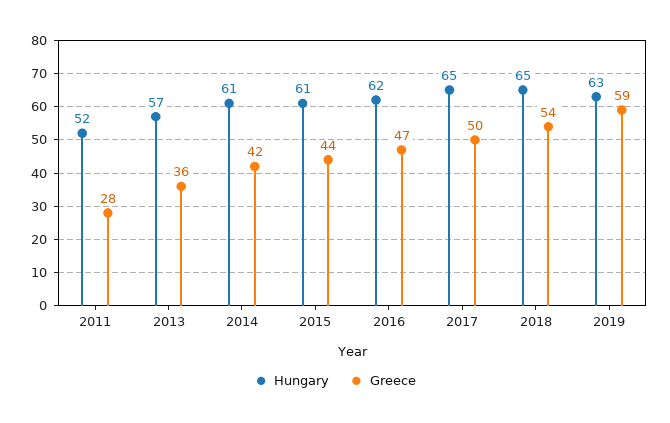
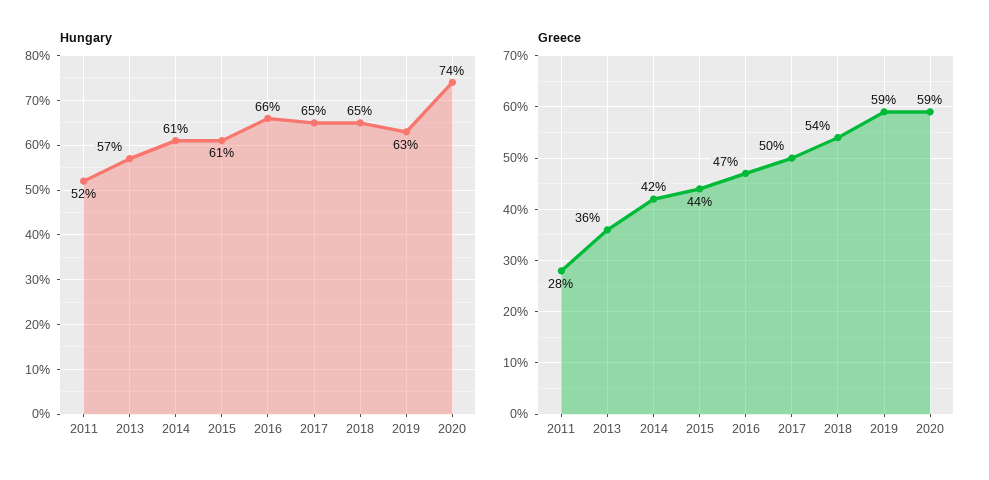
Hungary, 2016: 62 -> 66
Hungary, 2020: none -> 74
Greece, 2020: none -> 59

